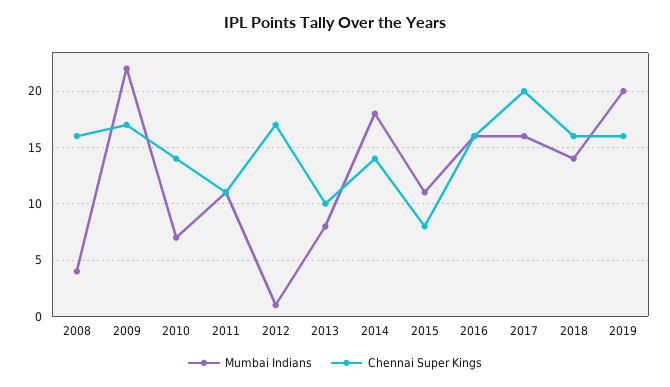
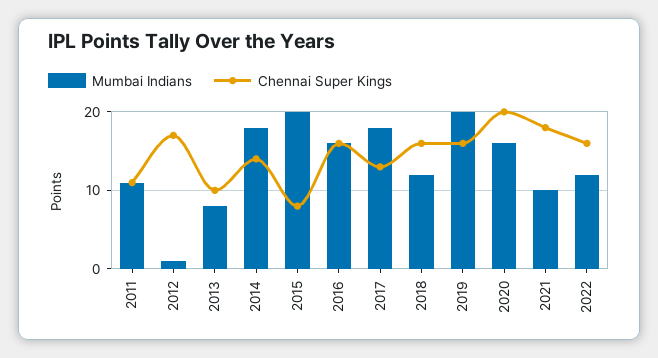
Mumbai Indians, 2008: 4 -> none
Chennai Super Kings, 2008: 16 -> none
Mumbai Indians, 2009: 22 -> none
Chennai Super Kings, 2009: 17 -> none
Mumbai Indians, 2010: 7 -> none
Chennai Super Kings, 2010: 14 -> none
Mumbai Indians, 2015: 11 -> 20
Mumbai Indians, 2017: 16 -> 18
Chennai Super Kings, 2017: 20 -> 13
Mumbai Indians, 2018: 14 -> 12
Mumbai Indians, 2020: none -> 16
Chennai Super Kings, 2020: none -> 20
Mumbai Indians, 2021: none -> 10
Chennai Super Kings, 2021: none -> 18
Mumbai Indians, 2022: none -> 12
Chennai Super Kings, 2022: none -> 16

